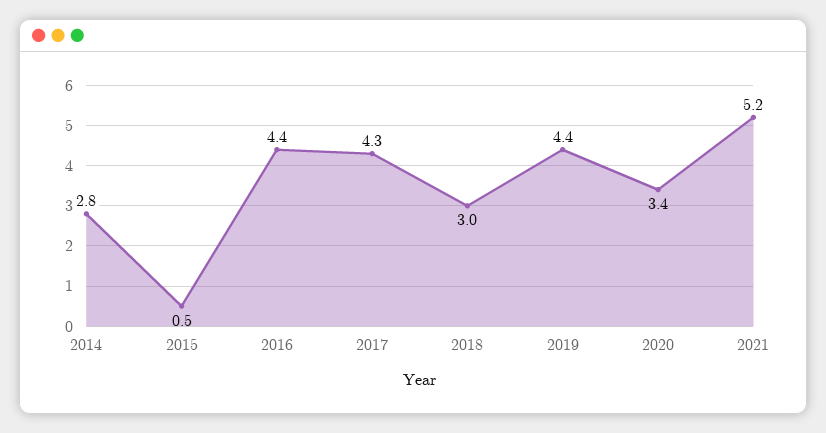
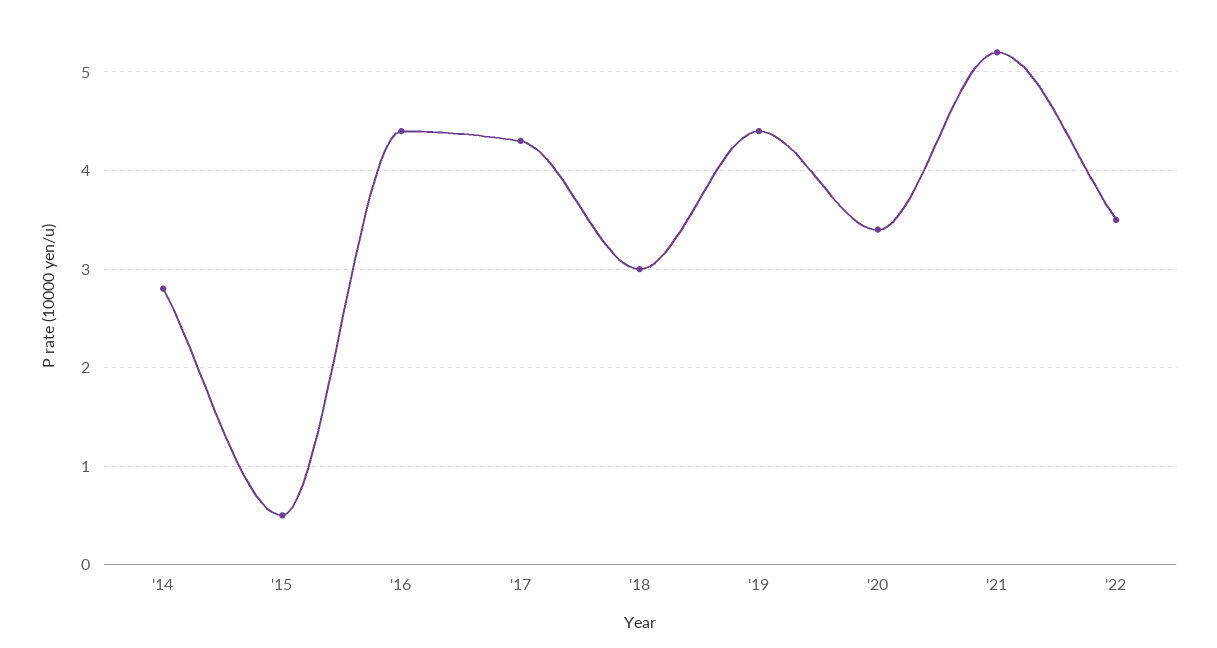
'22: none -> 3.5

